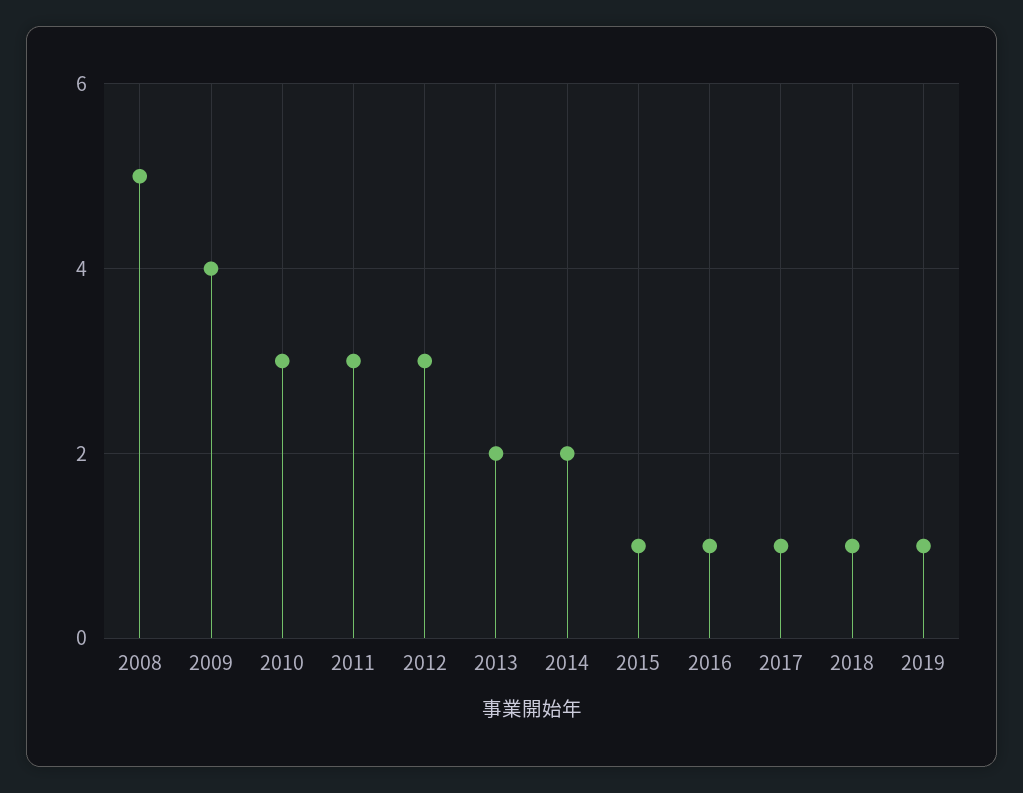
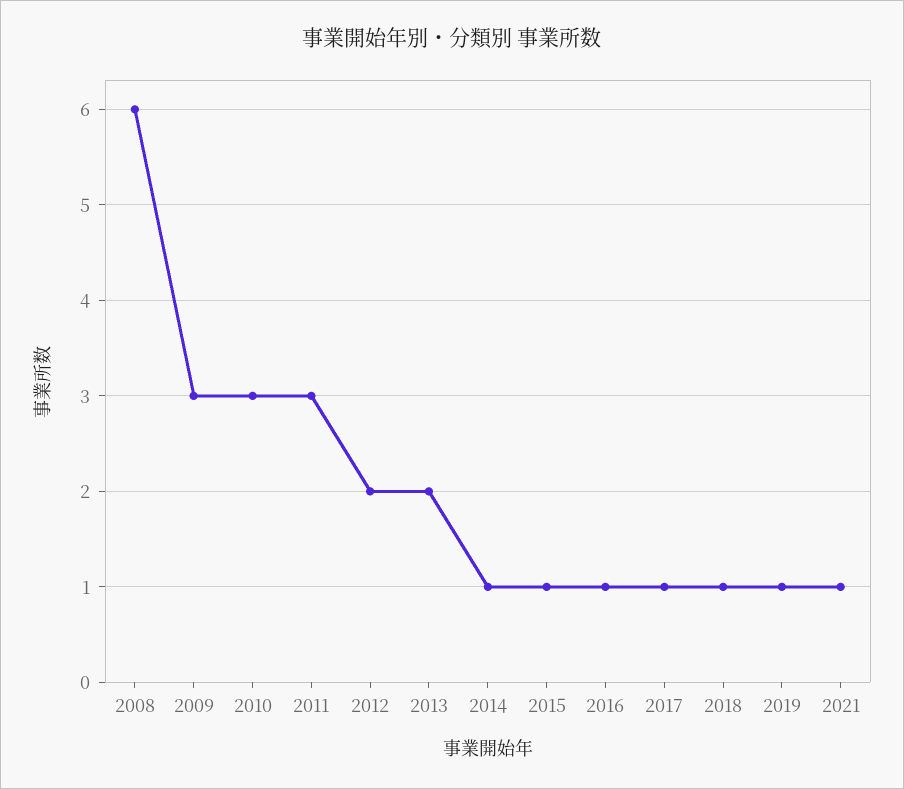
2008: 5 -> 6
2009: 4 -> 3
2012: 3 -> 2
2014: 2 -> 1
2021: none -> 1

